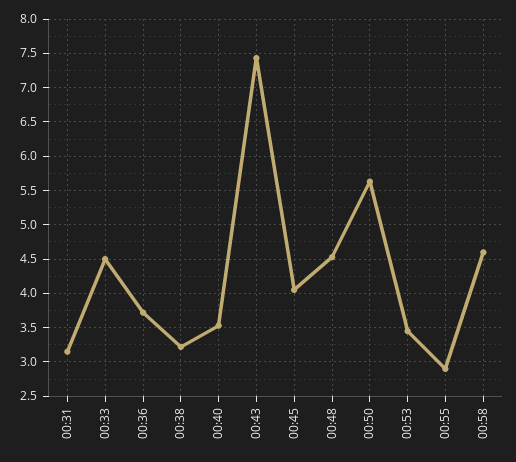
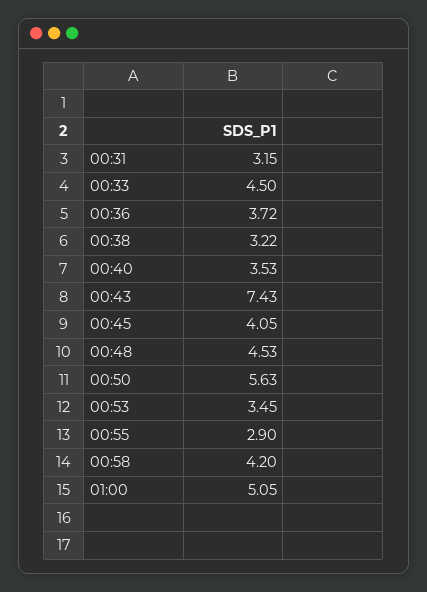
00:58: 4.6 -> 4.2
01:00: none -> 5.05

